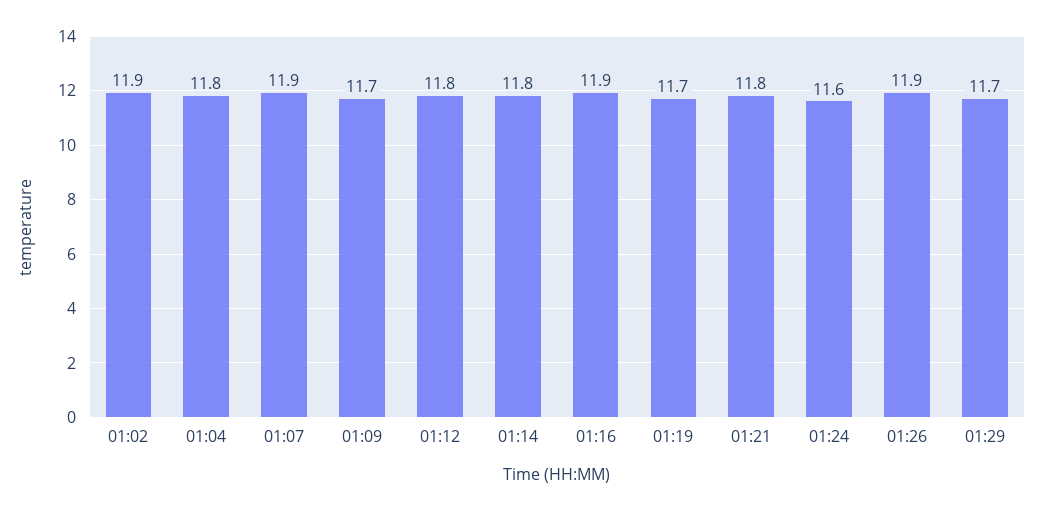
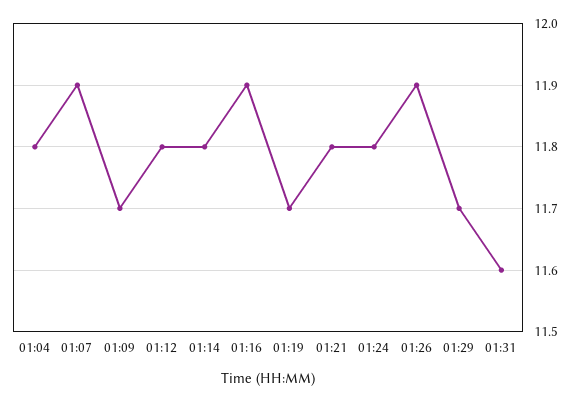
01:02: 11.9 -> none
01:24: 11.6 -> 11.8
01:31: none -> 11.6

